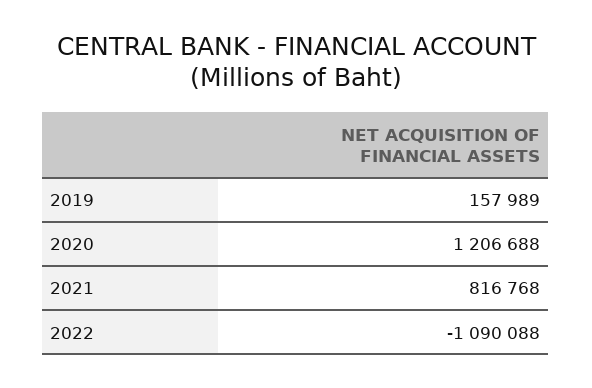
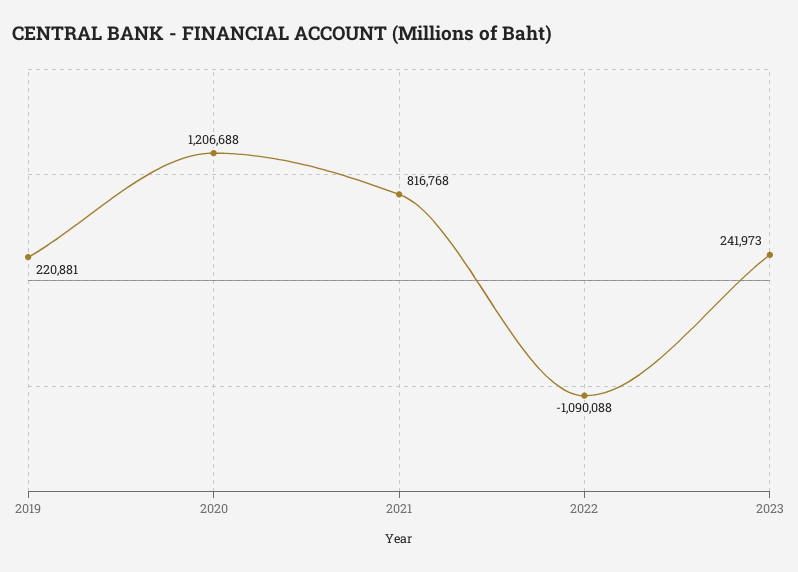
2019: 157989 -> 220881
2023: none -> 241973

